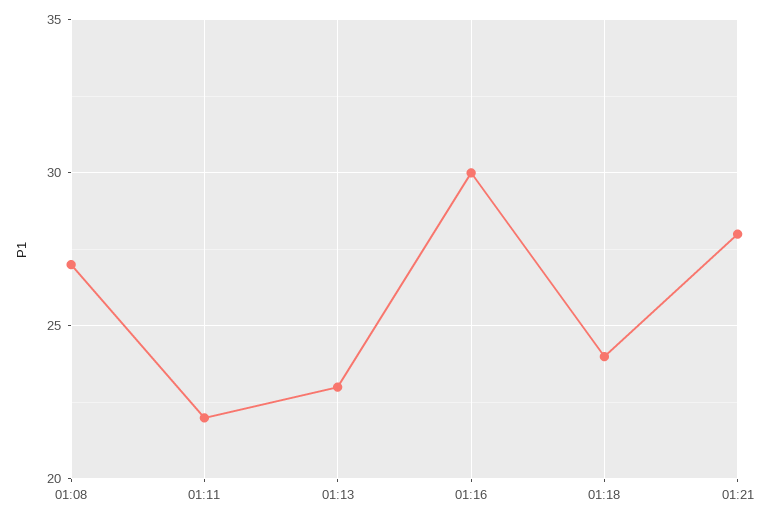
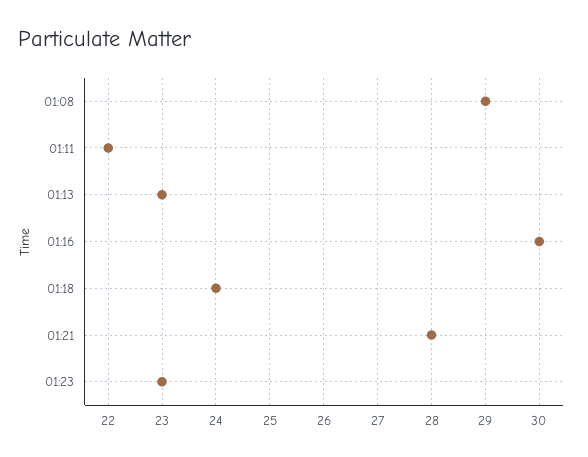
01:08: 27 -> 29
01:23: none -> 23

